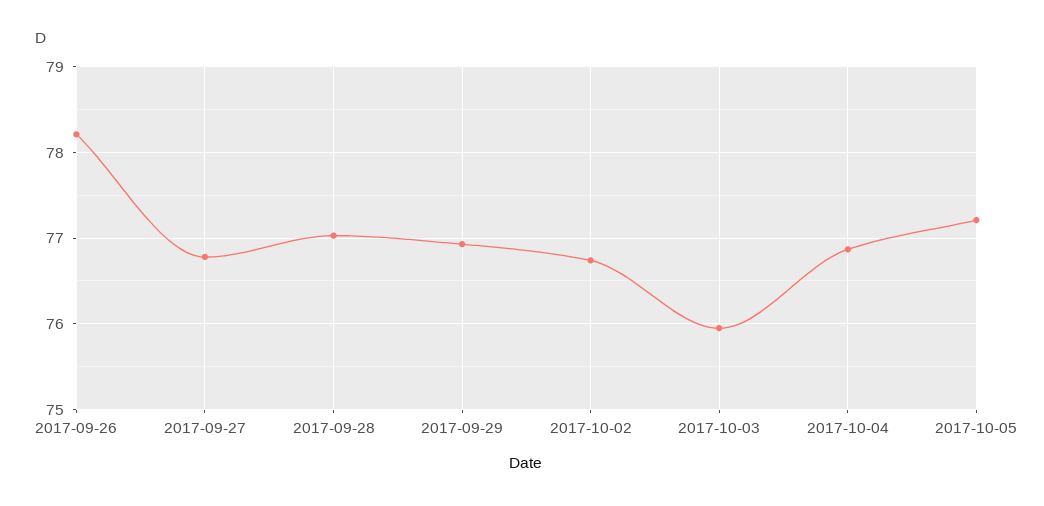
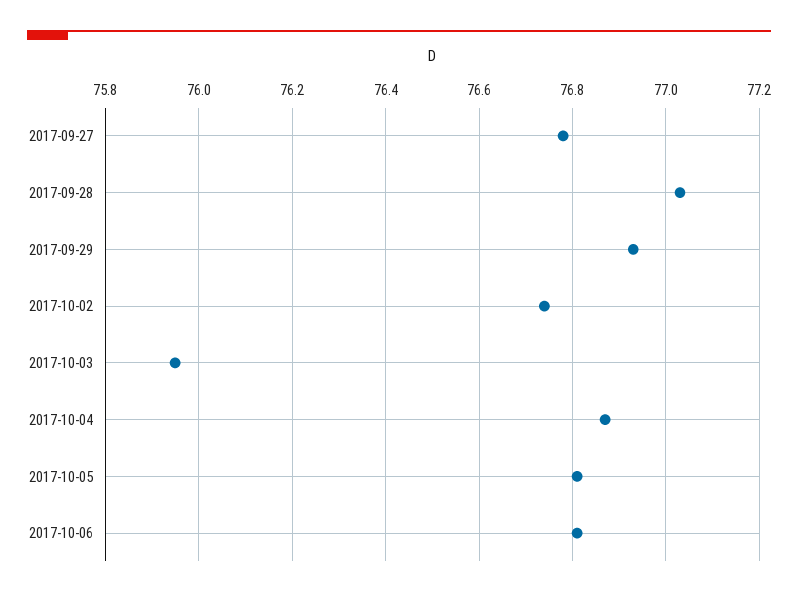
2017-09-26: 78.2 -> none
2017-10-05: 77.2 -> 76.8
2017-10-06: none -> 76.8

